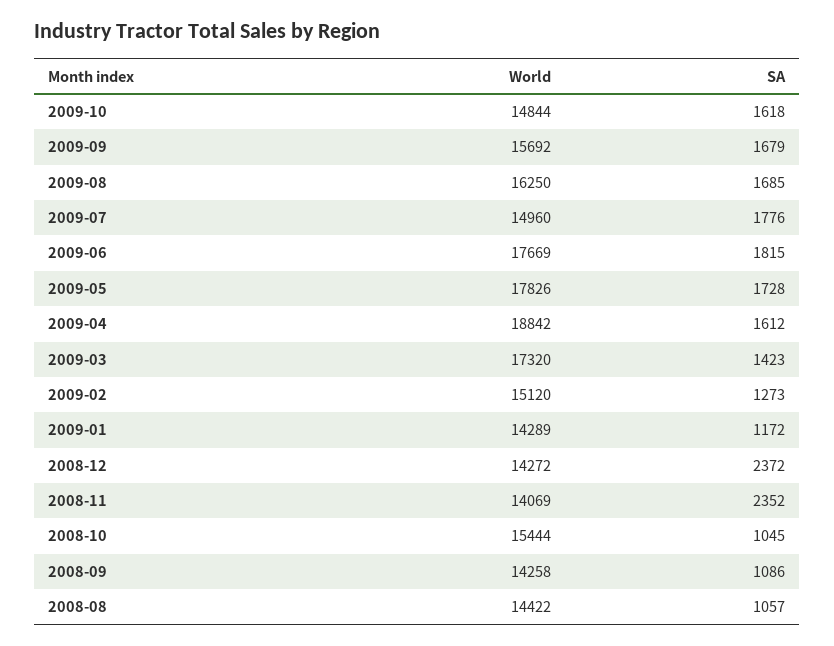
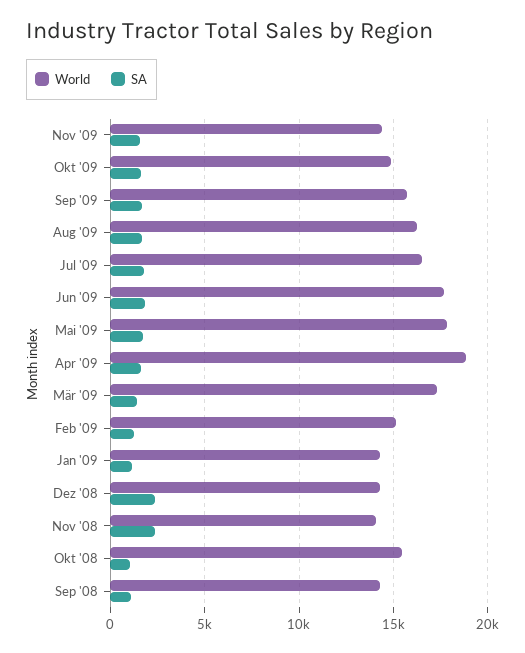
World, 2009-07: 14960 -> 16500
World, 2008-08: 14422 -> none
SA, 2008-08: 1057 -> none
World, Nov '09: none -> 14500
SA, Nov '09: none -> 1500

